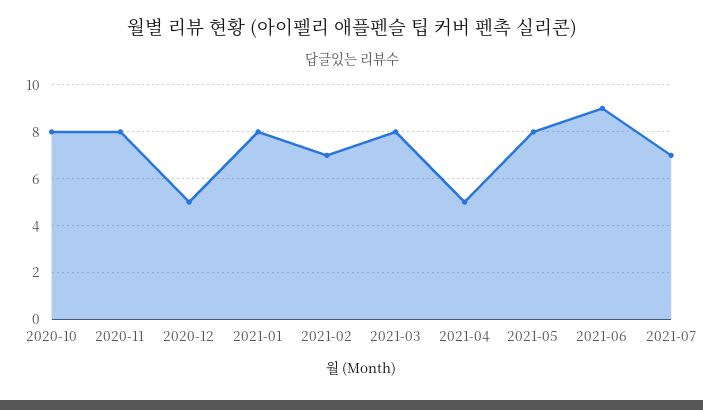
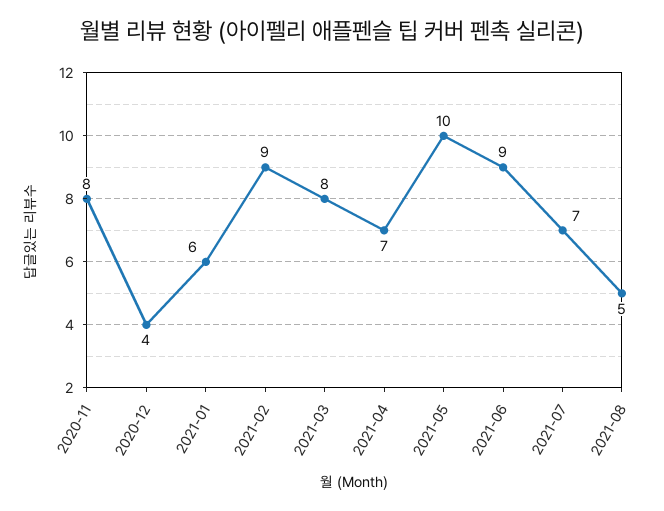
2020-10: 8 -> none
2020-12: 5 -> 4
2021-01: 8 -> 6
2021-02: 7 -> 9
2021-04: 5 -> 7
2021-05: 8 -> 10
2021-08: none -> 5

